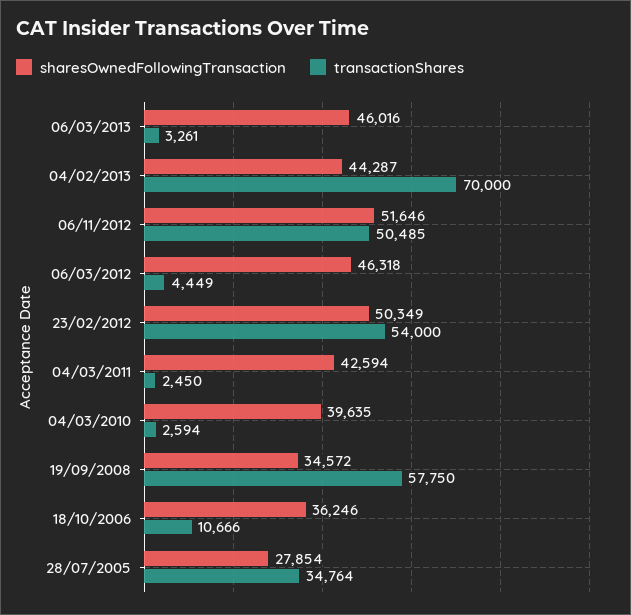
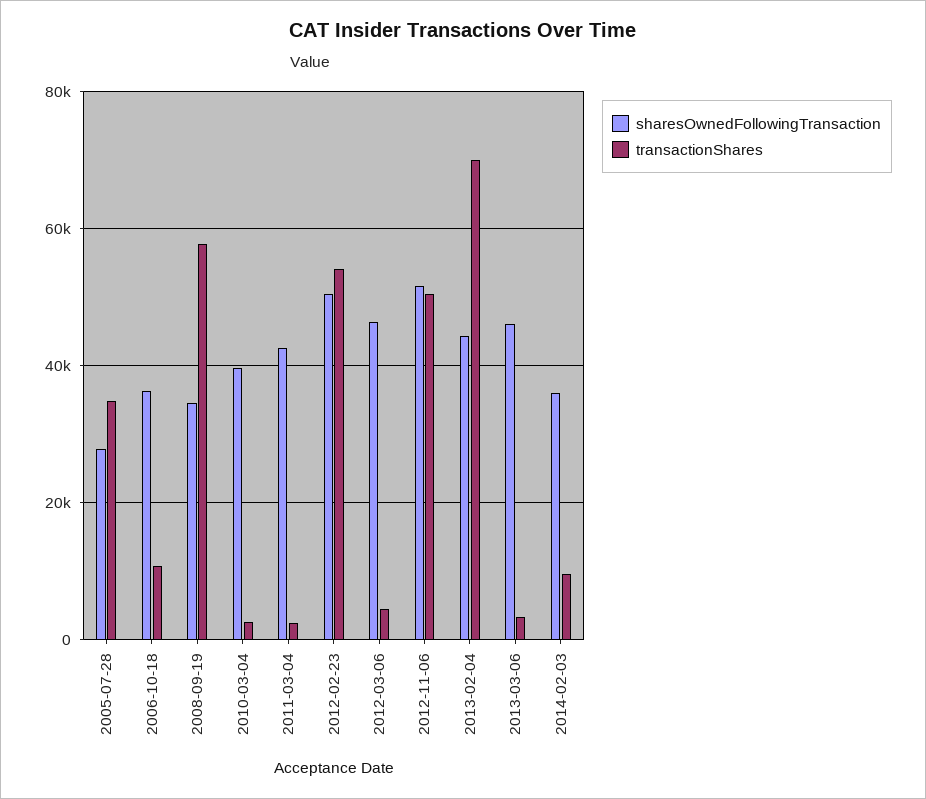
sharesOwnedFollowingTransaction, 2014-02-03: none -> 36000
transactionShares, 2014-02-03: none -> 10000

